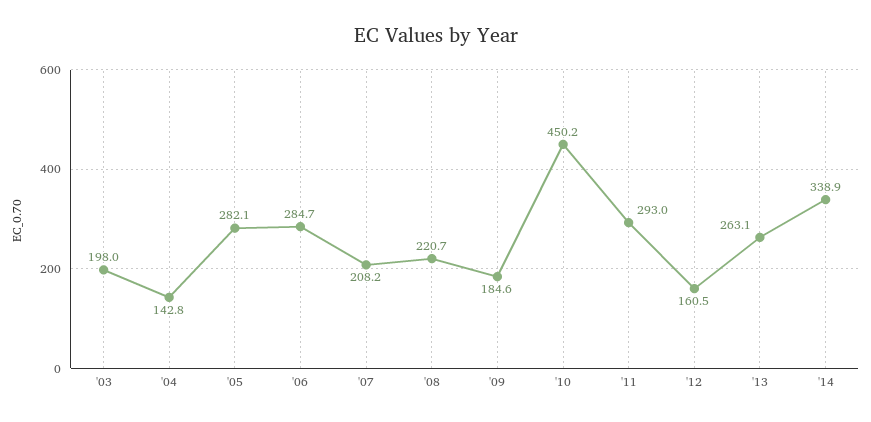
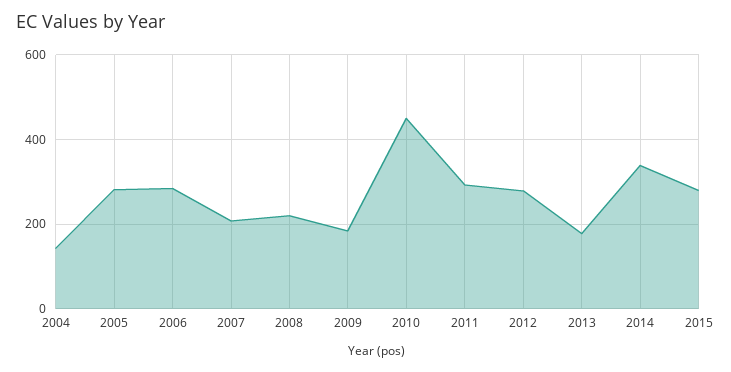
'03: 198 -> none
'12: 160.5 -> 280
'13: 263.1 -> 180
2015: none -> 280

